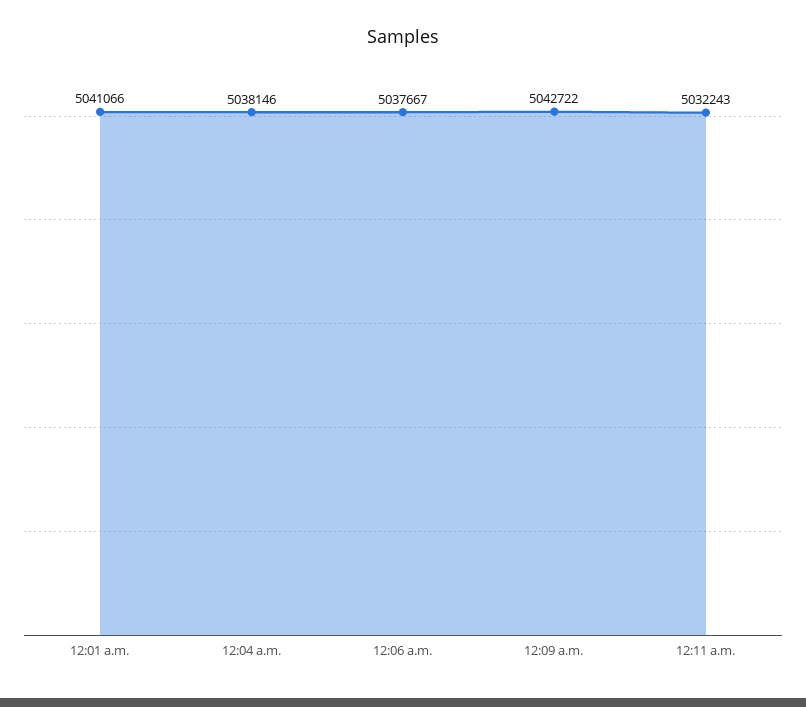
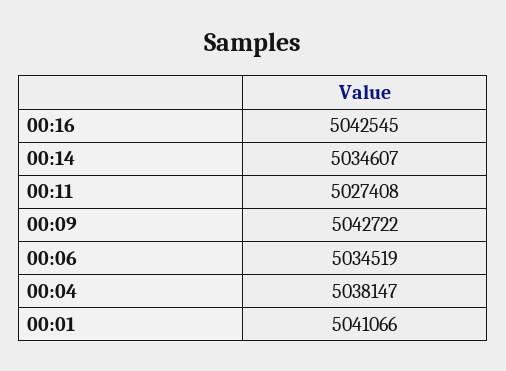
12:04 a.m.: 5038146 -> 5038147
12:06 a.m.: 5037667 -> 5034519
12:11 a.m.: 5032243 -> 5027408
00:16: none -> 5042545
00:14: none -> 5034607

